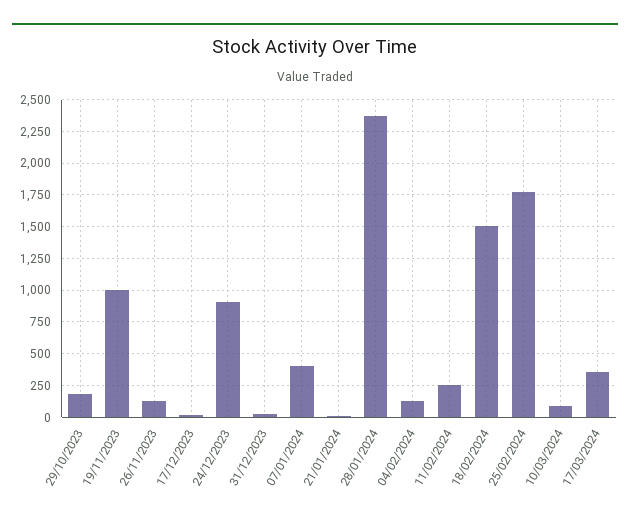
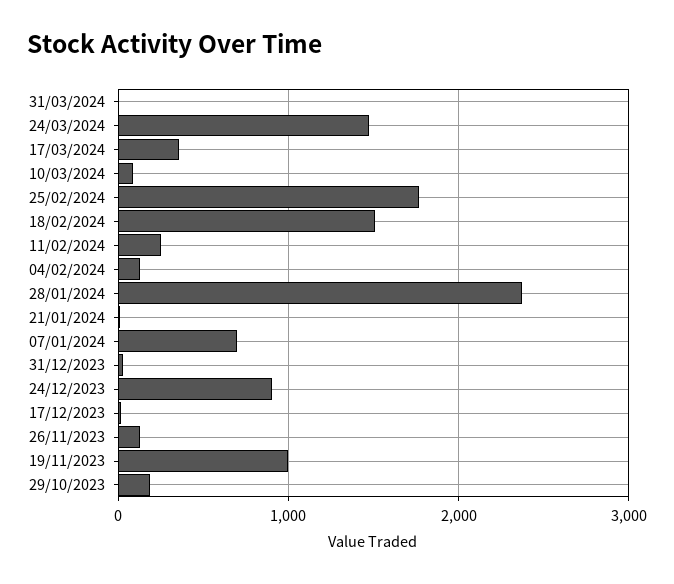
07/01/2024: 400 -> 700
31/03/2024: none -> 0
24/03/2024: none -> 1500

